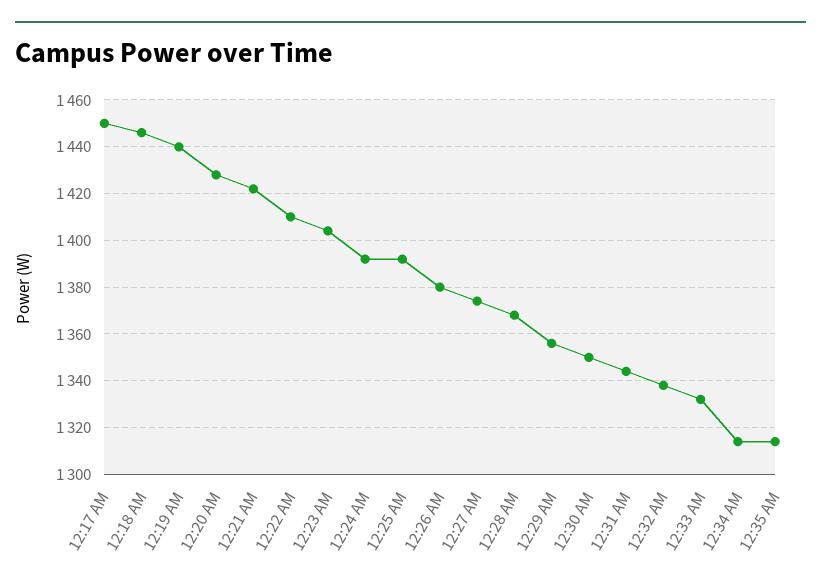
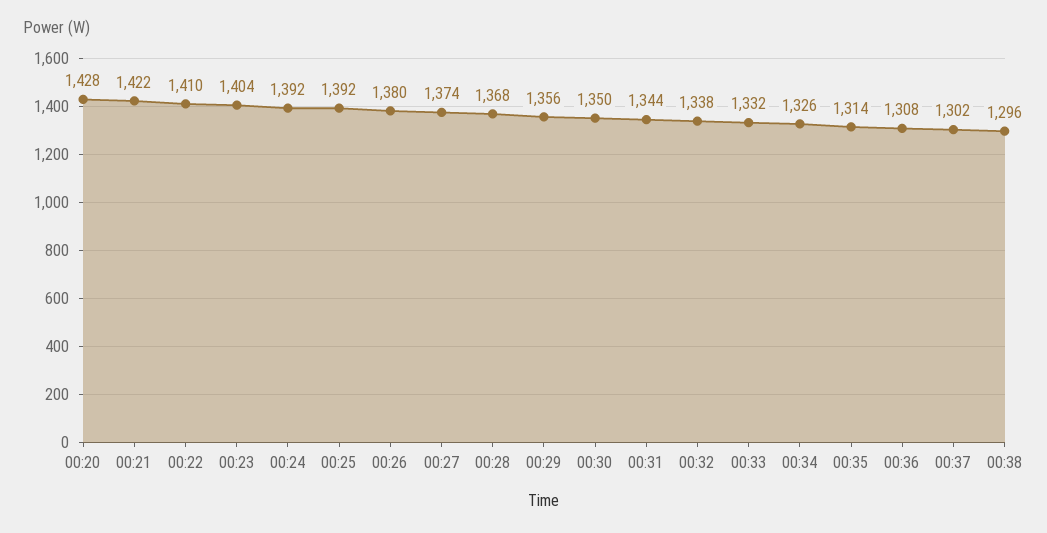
12:17 AM: 1450 -> none
12:18 AM: 1445 -> none
12:19 AM: 1440 -> none
12:34 AM: 1315 -> 1326
00:36: none -> 1308
00:37: none -> 1302
00:38: none -> 1296

